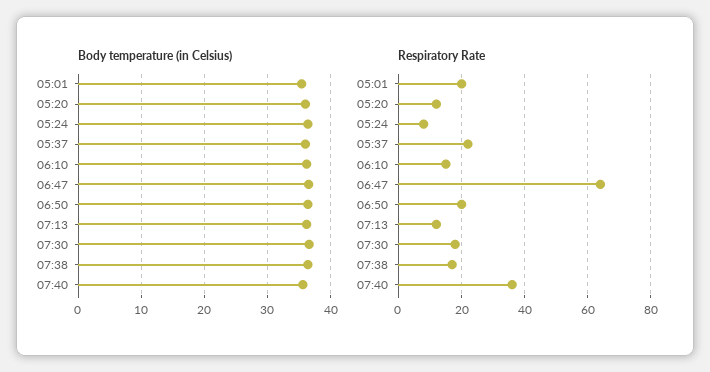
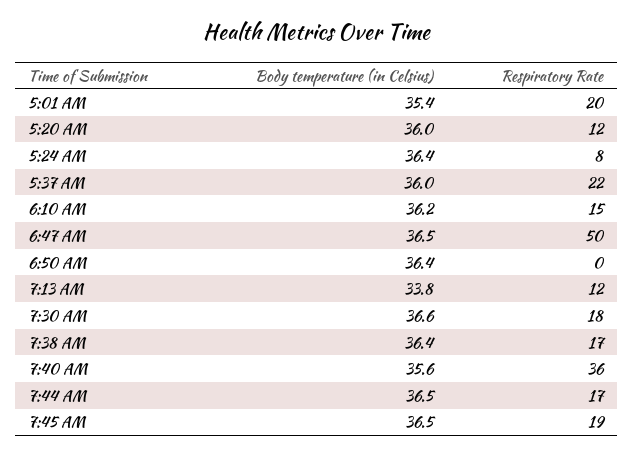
Body temperature (in Celsius), 07:13: 36 -> 33.8
Respiratory Rate, 06:47: 65 -> 50
Respiratory Rate, 06:50: 20 -> 0
Body temperature (in Celsius), 7:44 AM: none -> 36.5
Respiratory Rate, 7:44 AM: none -> 17
Body temperature (in Celsius), 7:45 AM: none -> 36.5
Respiratory Rate, 7:45 AM: none -> 19

